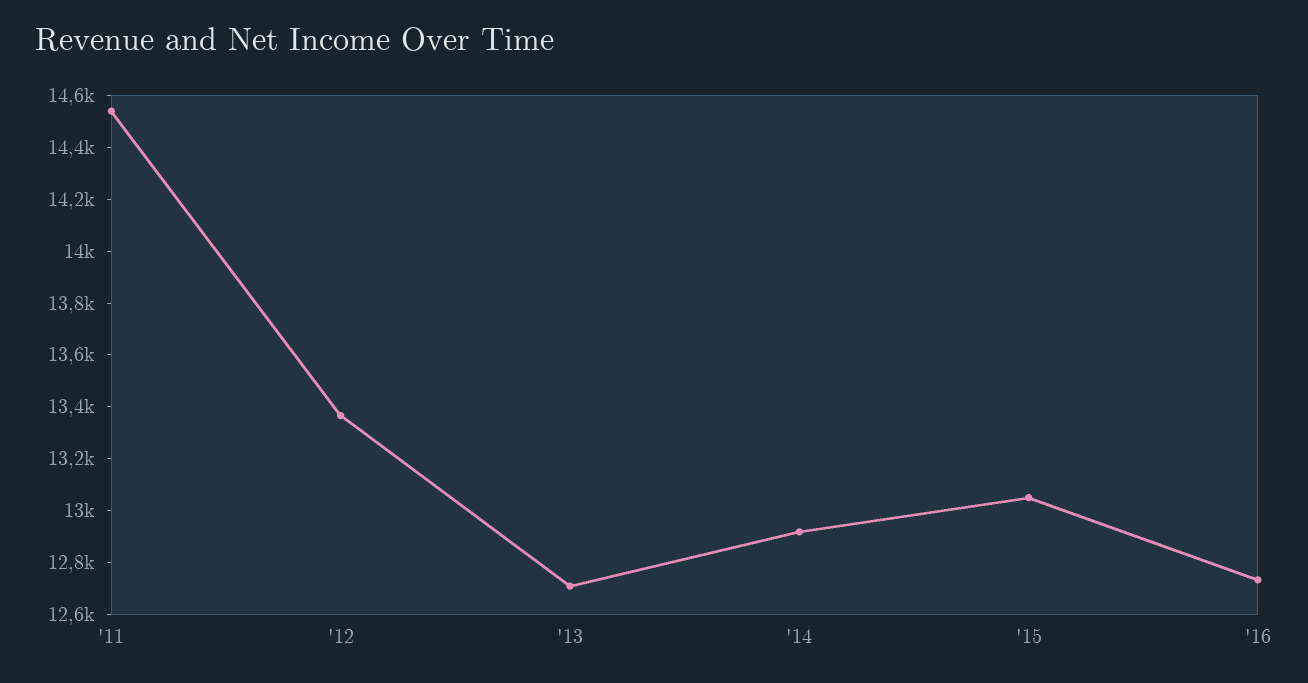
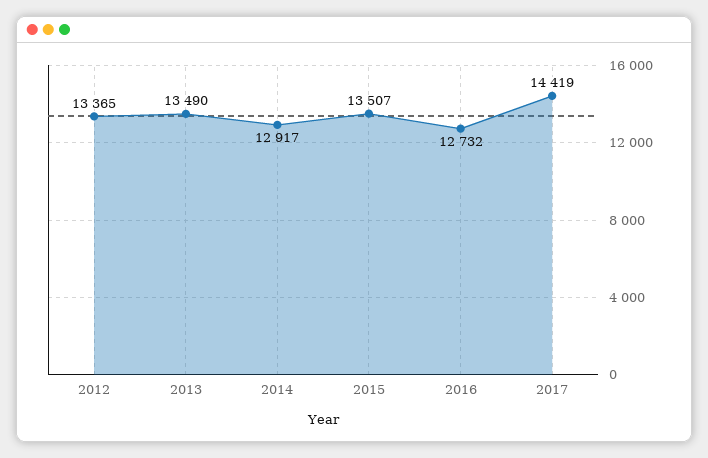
'11: 14550 -> none
'13: 12700 -> 13490
'15: 13050 -> 13507
2017: none -> 14419

